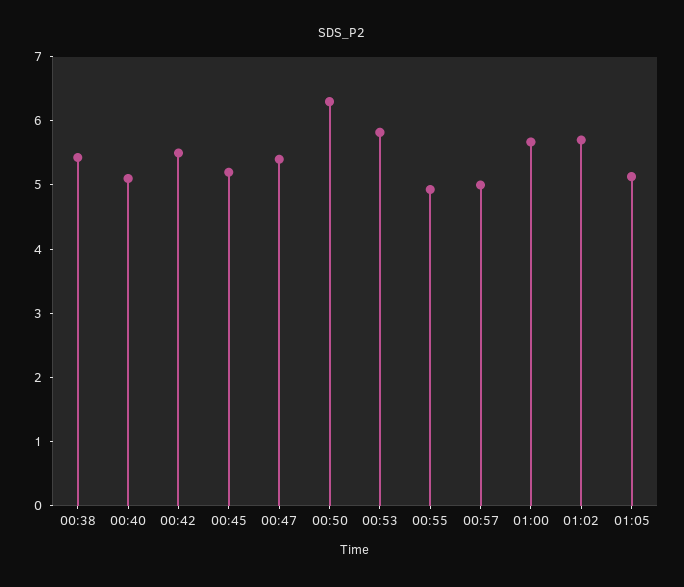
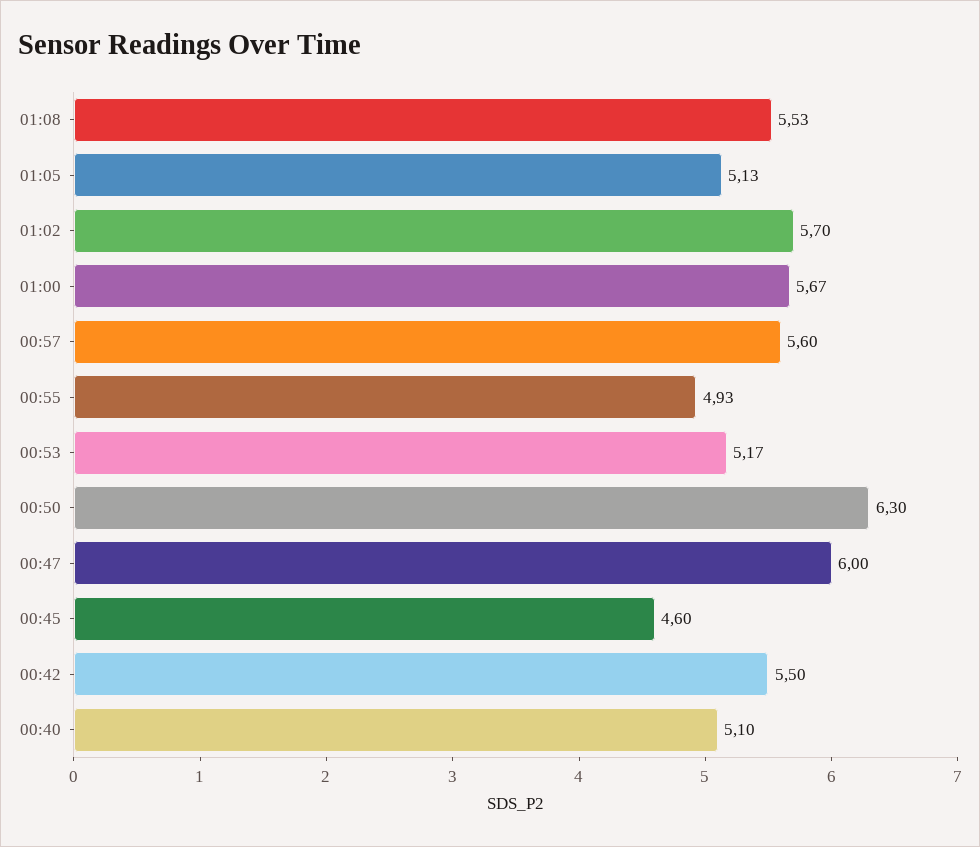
00:38: 5.4 -> none
00:45: 5.2 -> 4.6
00:47: 5.4 -> 6
00:53: 5.8 -> 5.17
00:57: 5 -> 5.6
01:08: none -> 5.53

